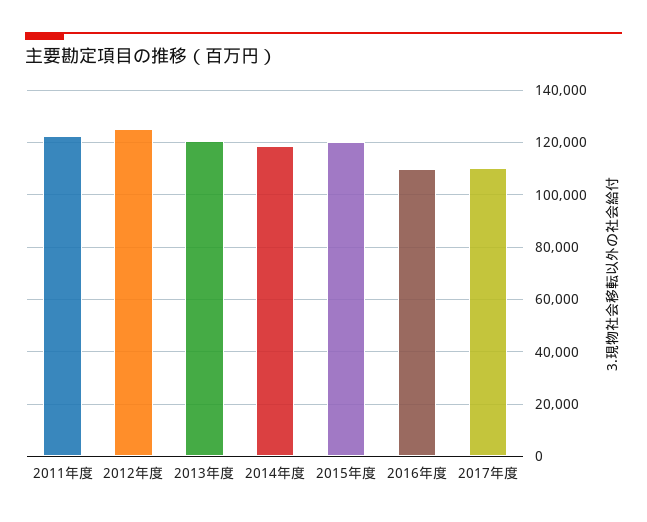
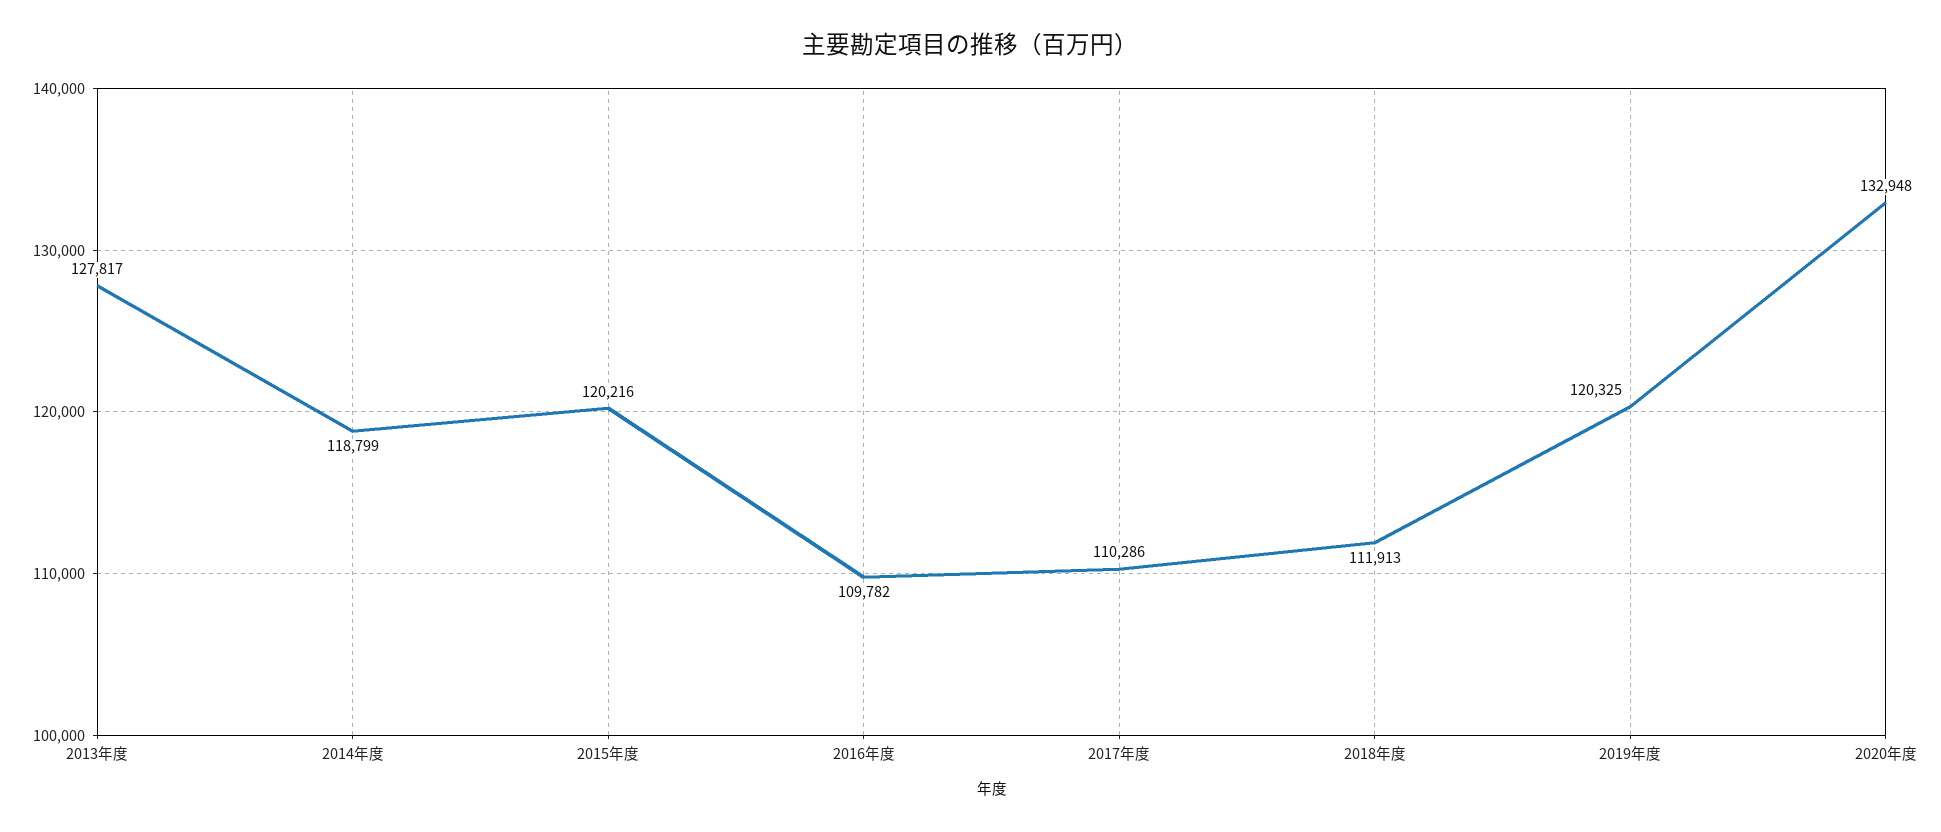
2011年度: 122500 -> none
2012年度: 125000 -> none
2013年度: 120000 -> 127817
2018年度: none -> 111913
2019年度: none -> 120325
2020年度: none -> 132948

